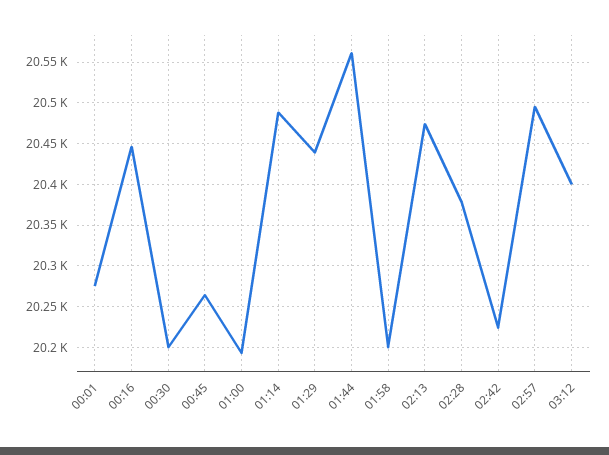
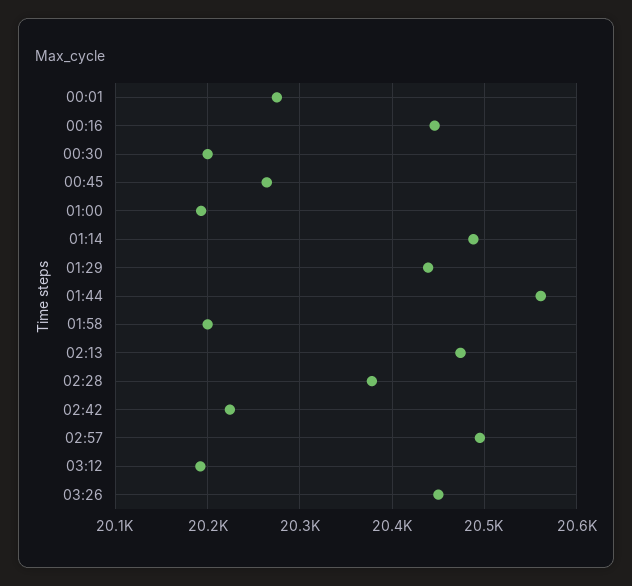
03:12: 20400 -> 20190
03:26: none -> 20450

